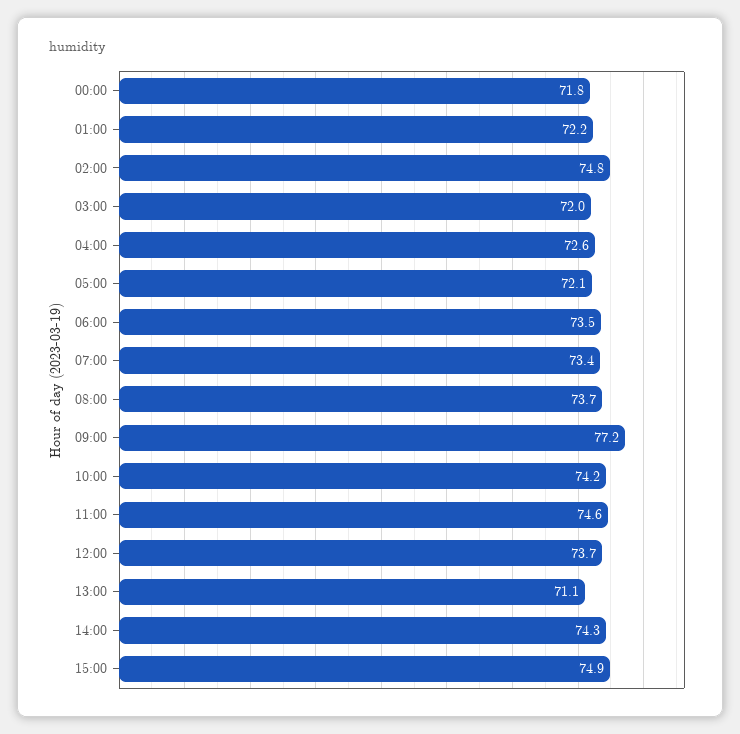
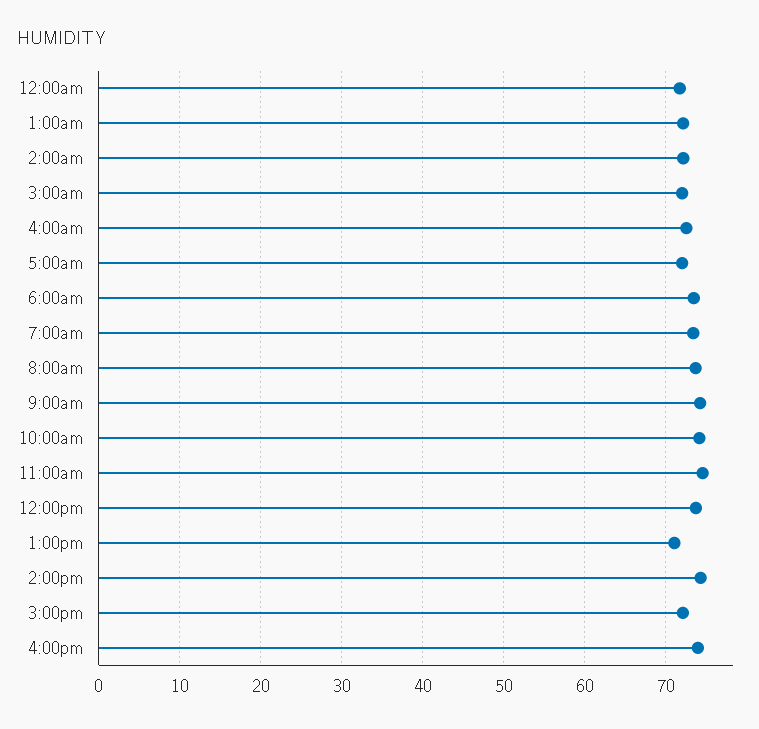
02:00: 74.8 -> 72
09:00: 77.2 -> 74
15:00: 74.9 -> 72
4:00pm: none -> 74

